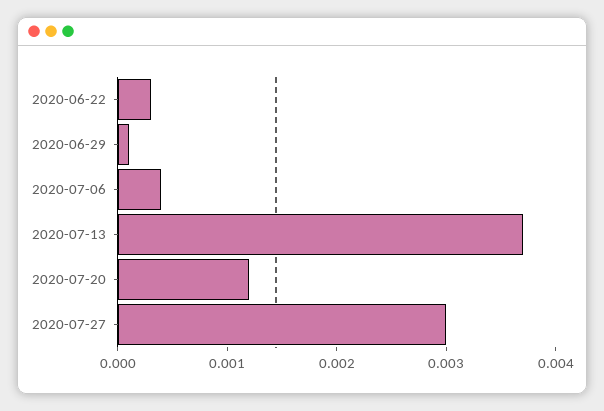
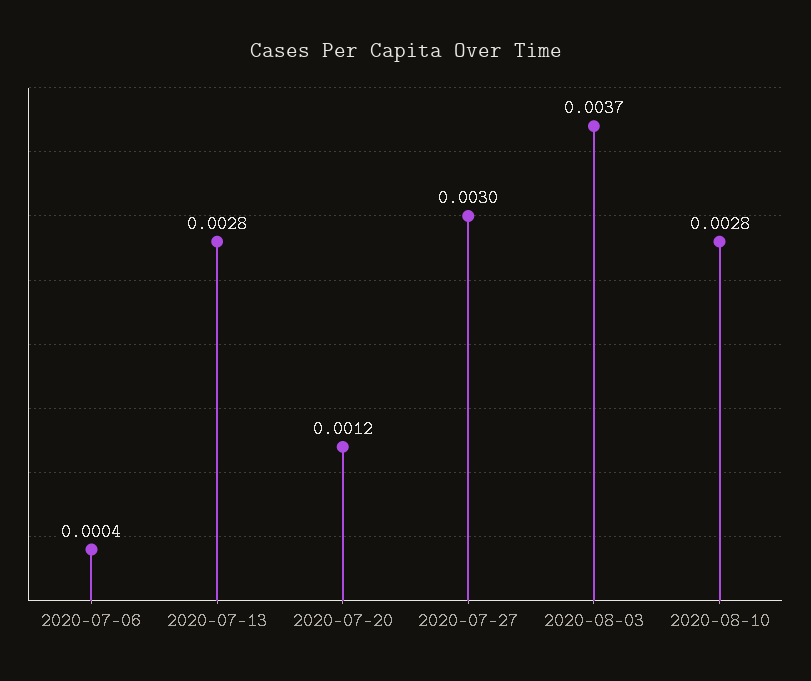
2020-06-22: 0.0003 -> none
2020-06-29: 0.0001 -> none
2020-07-13: 0.0037 -> 0.0028
2020-08-03: none -> 0.0037
2020-08-10: none -> 0.0028

